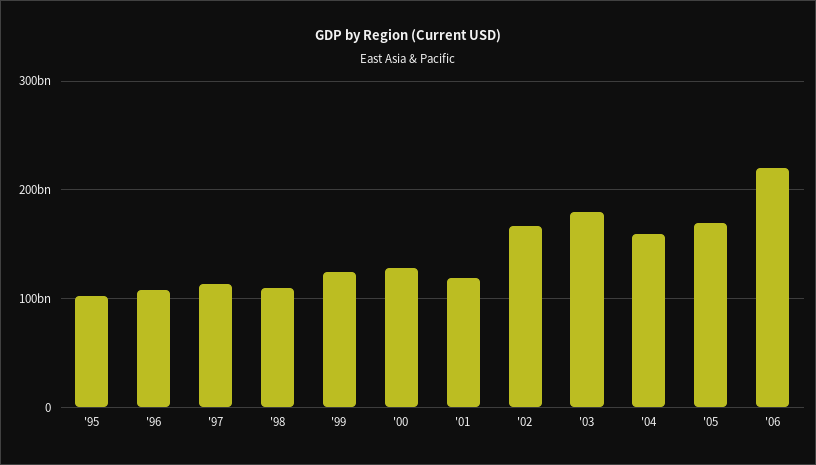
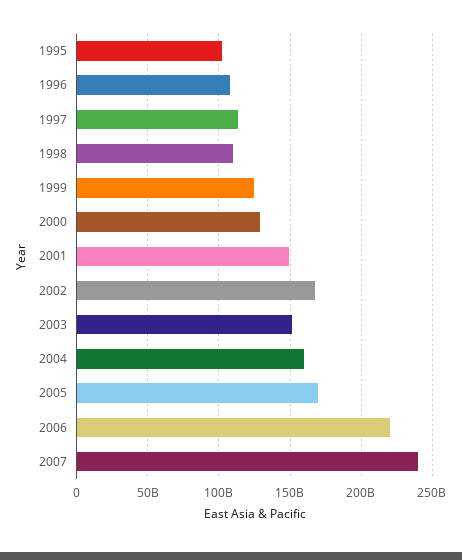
'01: 120000000000 -> 150000000000
'03: 180000000000 -> 150000000000
2007: none -> 240000000000

